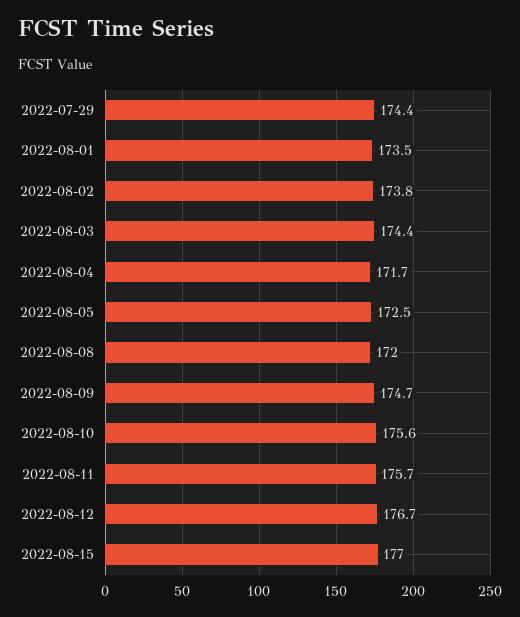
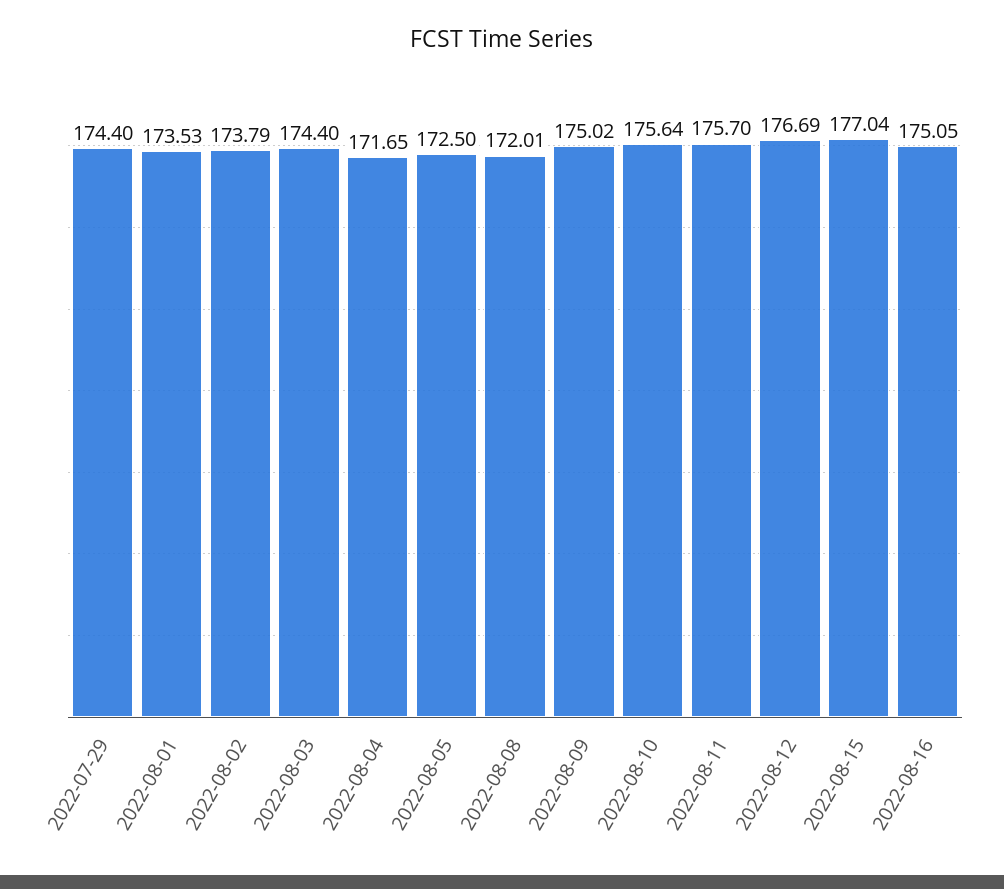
2022-08-09: 174.7 -> 175.02
2022-08-16: none -> 175.05

